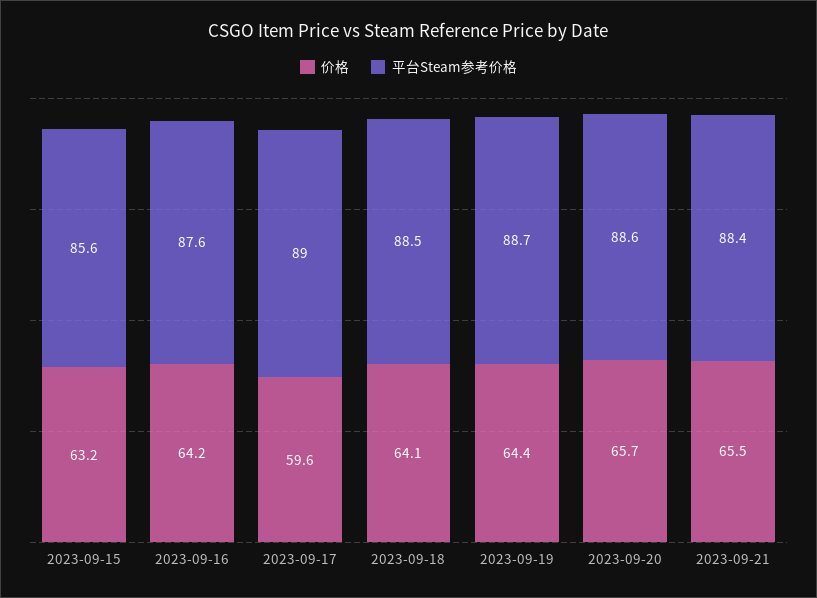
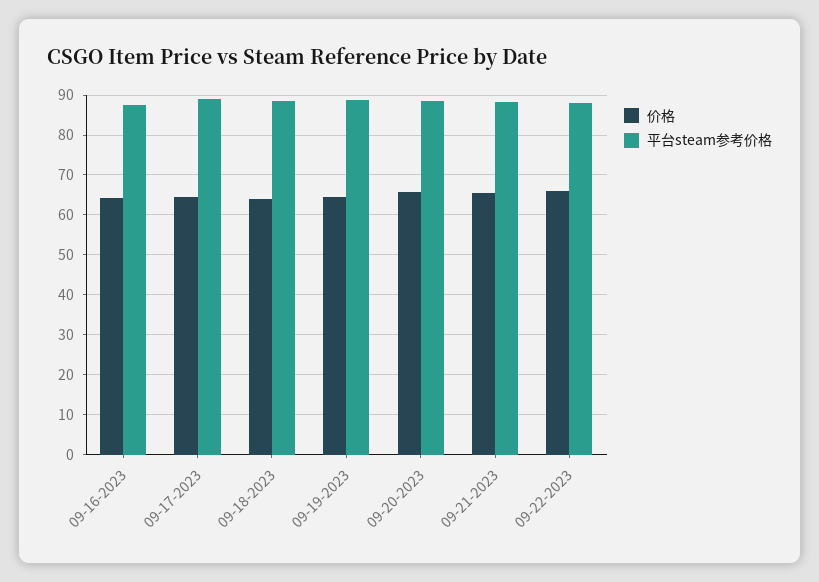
价格, 2023-09-15: 63.2 -> none
平台Steam参考价格, 2023-09-15: 85.6 -> none
价格, 2023-09-17: 59.6 -> 64
价格, 09-22-2023: none -> 66
平台Steam参考价格, 09-22-2023: none -> 88

